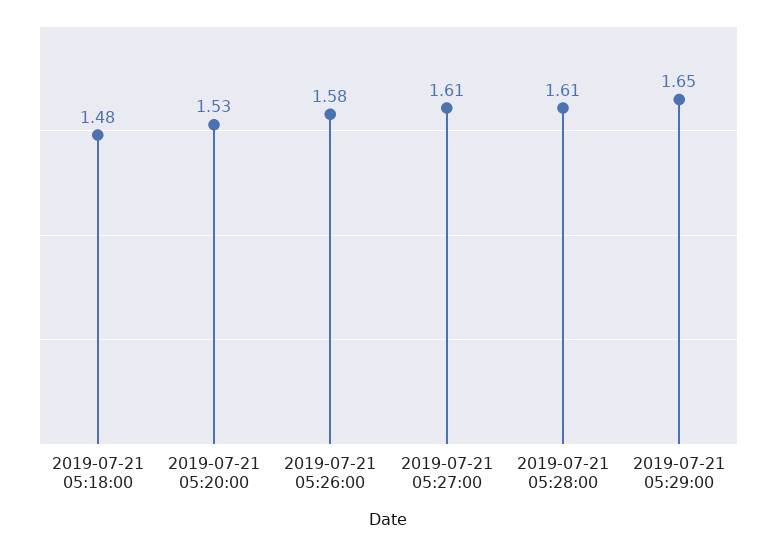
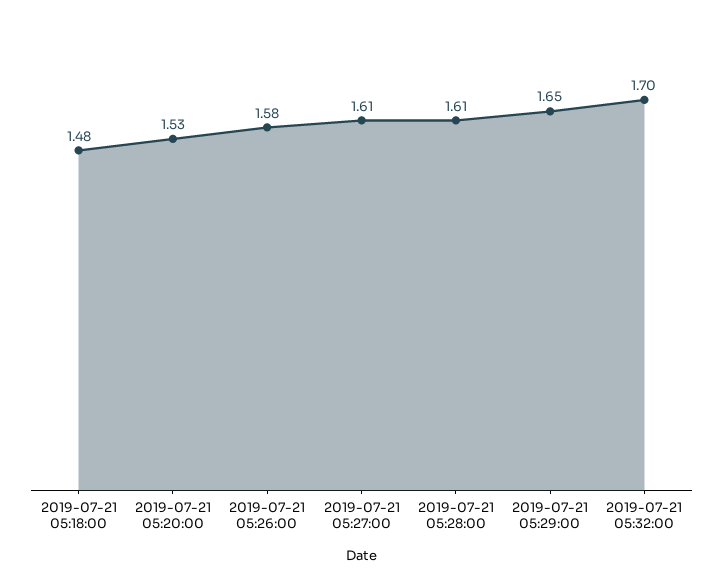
2019-07-21 05:32:00: none -> 1.7

